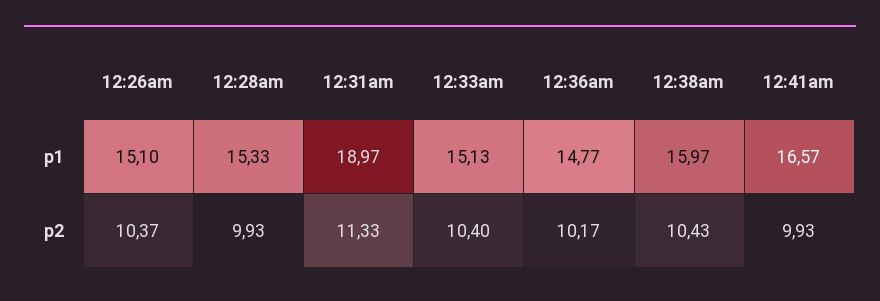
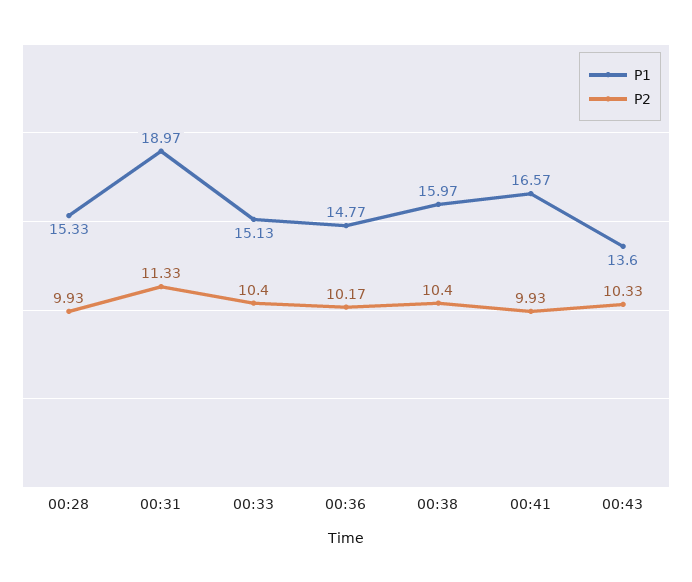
p1, 12:26am: 15.1 -> none
p2, 12:26am: 10.37 -> none
p2, 12:38am: 10.43 -> 10.4
p1, 00:43: none -> 13.6
p2, 00:43: none -> 10.33

